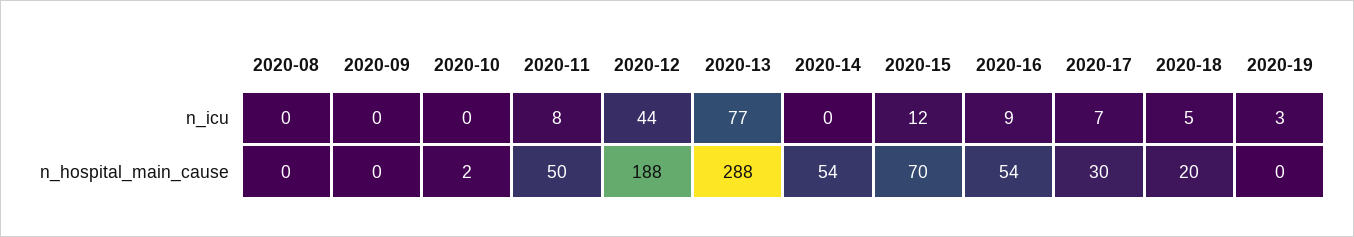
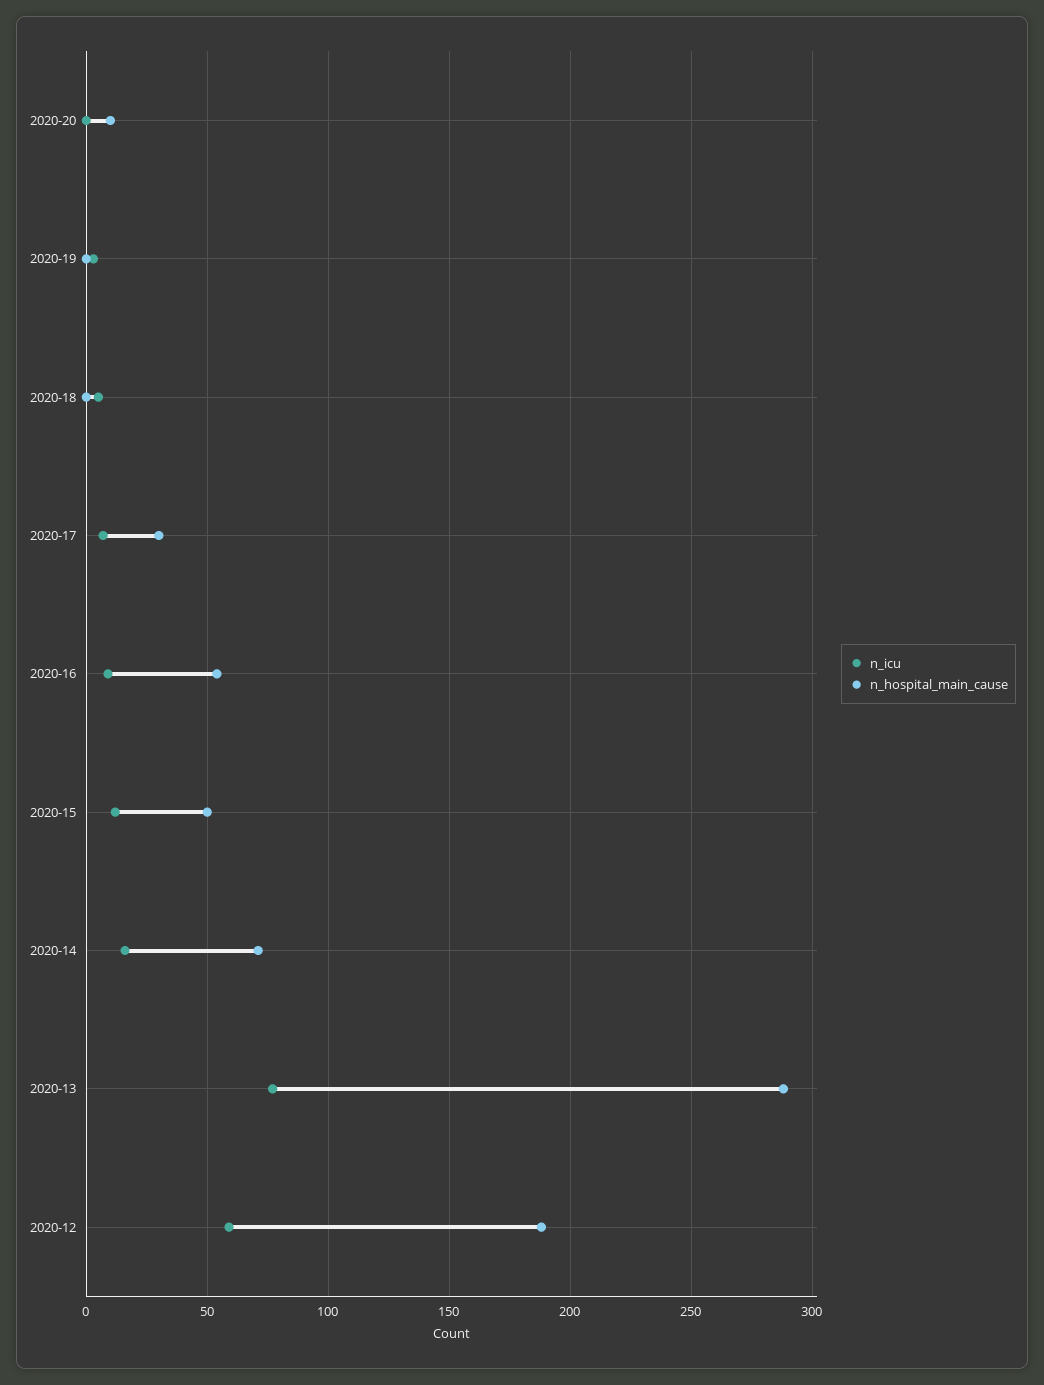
n_icu, 2020-08: 0 -> none
n_icu, 2020-09: 0 -> none
n_icu, 2020-10: 0 -> none
n_icu, 2020-11: 8 -> none
n_icu, 2020-12: 44 -> 60
n_icu, 2020-14: 0 -> 15
n_hospital_main_cause, 2020-08: 0 -> none
n_hospital_main_cause, 2020-09: 0 -> none
n_hospital_main_cause, 2020-10: 2 -> none
n_hospital_main_cause, 2020-11: 50 -> none
n_hospital_main_cause, 2020-14: 54 -> 70
n_hospital_main_cause, 2020-15: 70 -> 50
n_hospital_main_cause, 2020-18: 20 -> 0
n_icu, 2020-20: none -> 0
n_hospital_main_cause, 2020-20: none -> 10

